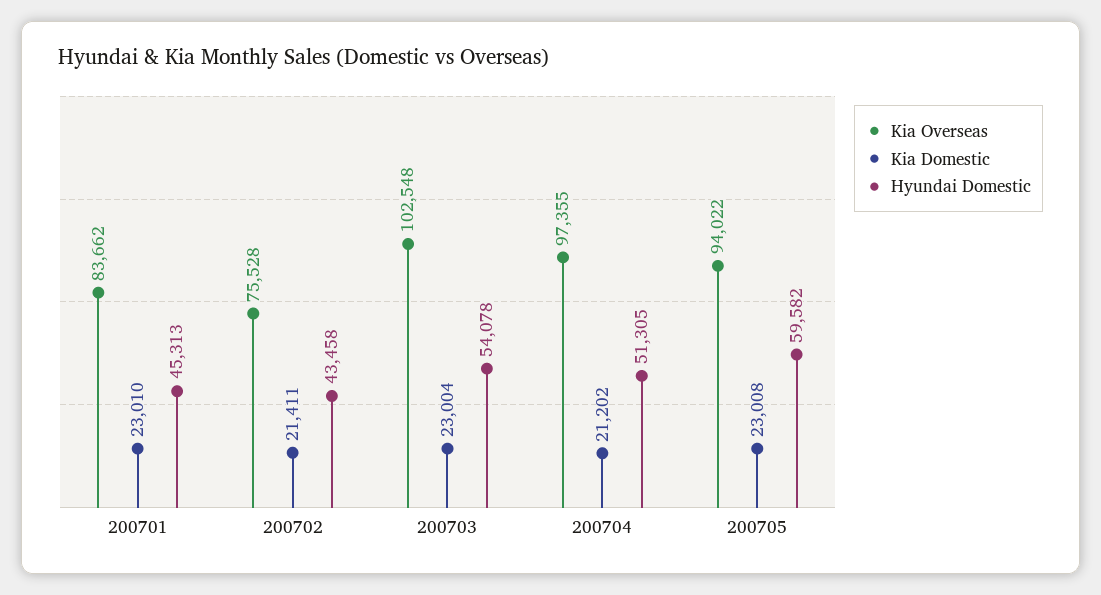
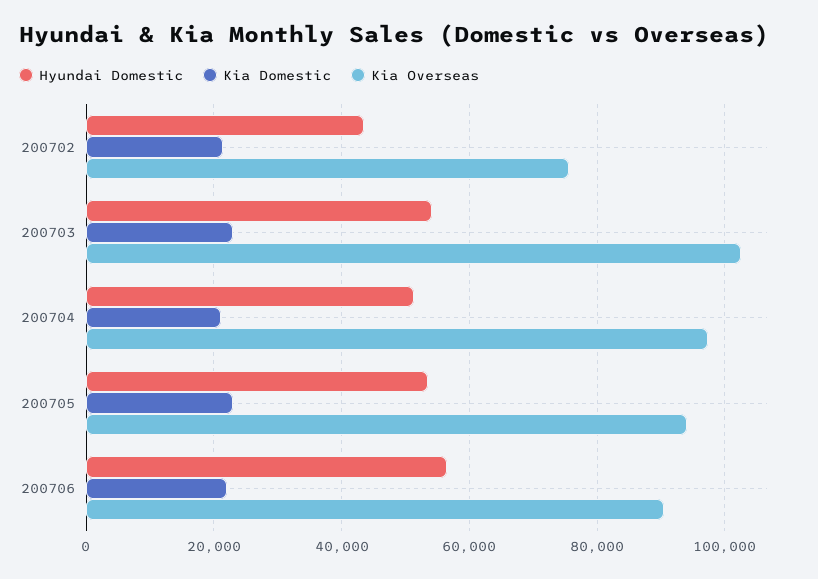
Kia Overseas, 200701: 83662 -> none
Kia Domestic, 200701: 23010 -> none
Hyundai Domestic, 200701: 45313 -> none
Hyundai Domestic, 200705: 59582 -> 54000
Hyundai Domestic, 200706: none -> 56000
Kia Domestic, 200706: none -> 22000
Kia Overseas, 200706: none -> 90000

